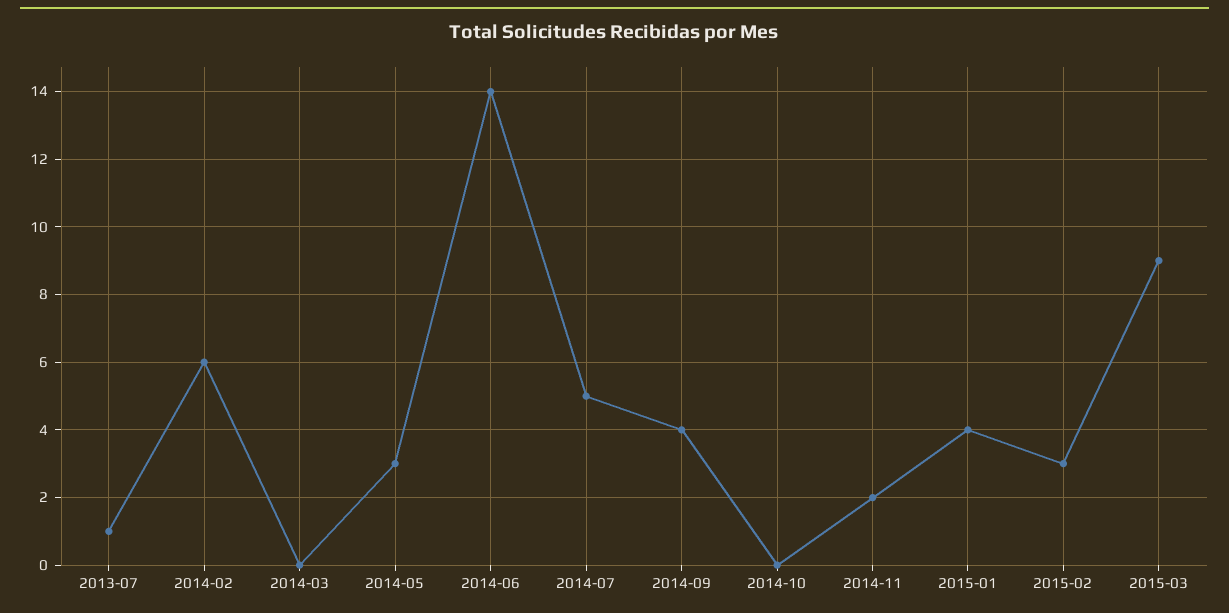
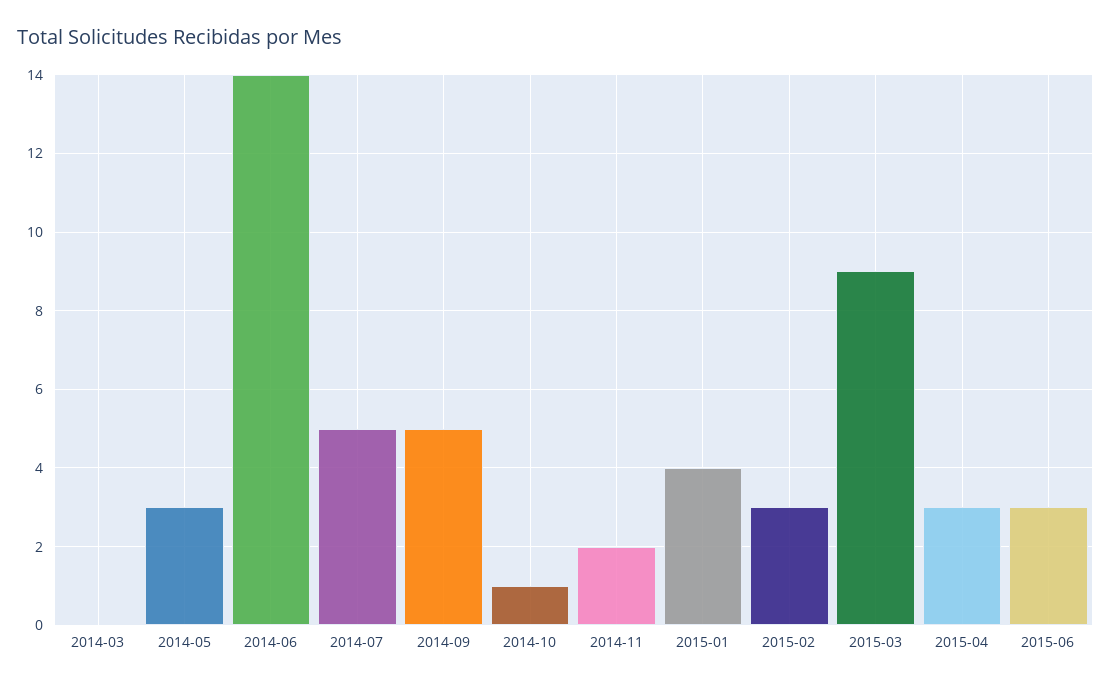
2013-07: 1 -> none
2014-02: 6 -> none
2014-09: 4 -> 5
2014-10: 0 -> 1
2015-04: none -> 3
2015-06: none -> 3

